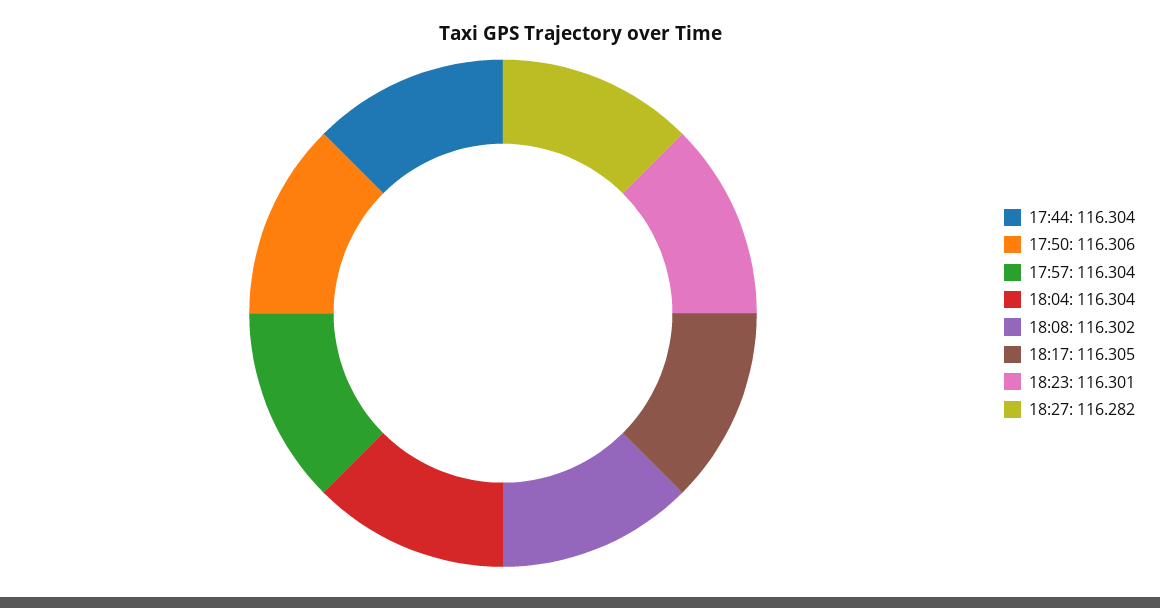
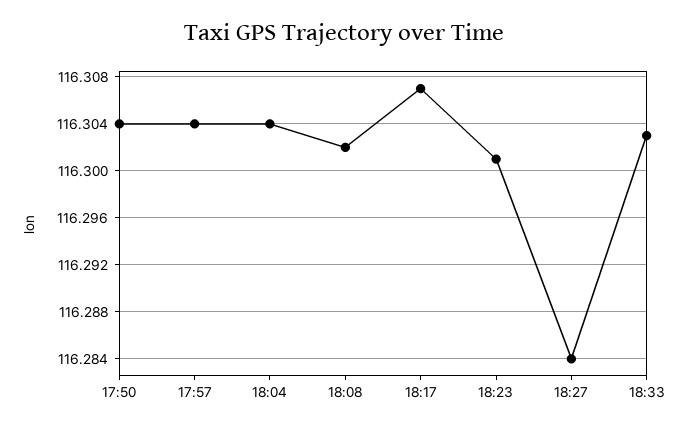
17:44: 116.304 -> none
17:50: 116.306 -> 116.304
18:17: 116.305 -> 116.307
18:27: 116.282 -> 116.284
18:33: none -> 116.303

